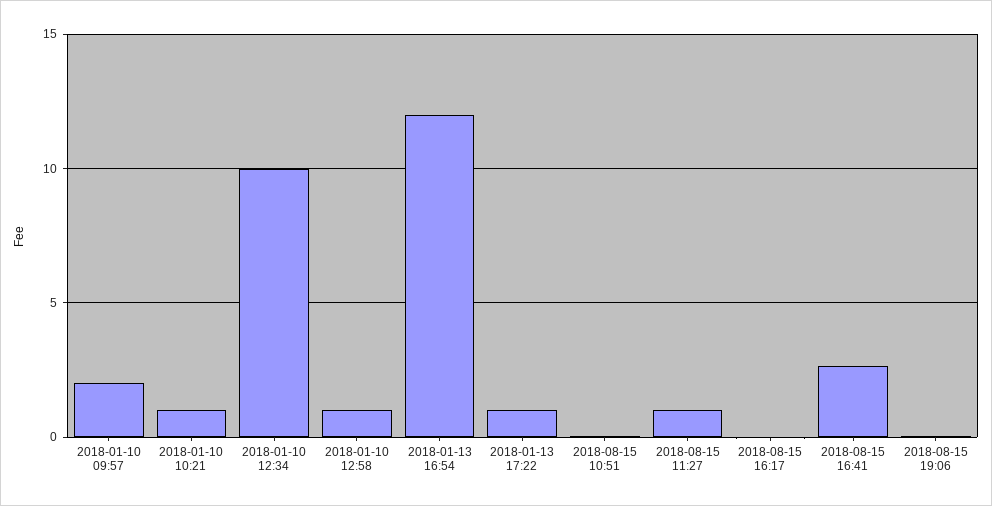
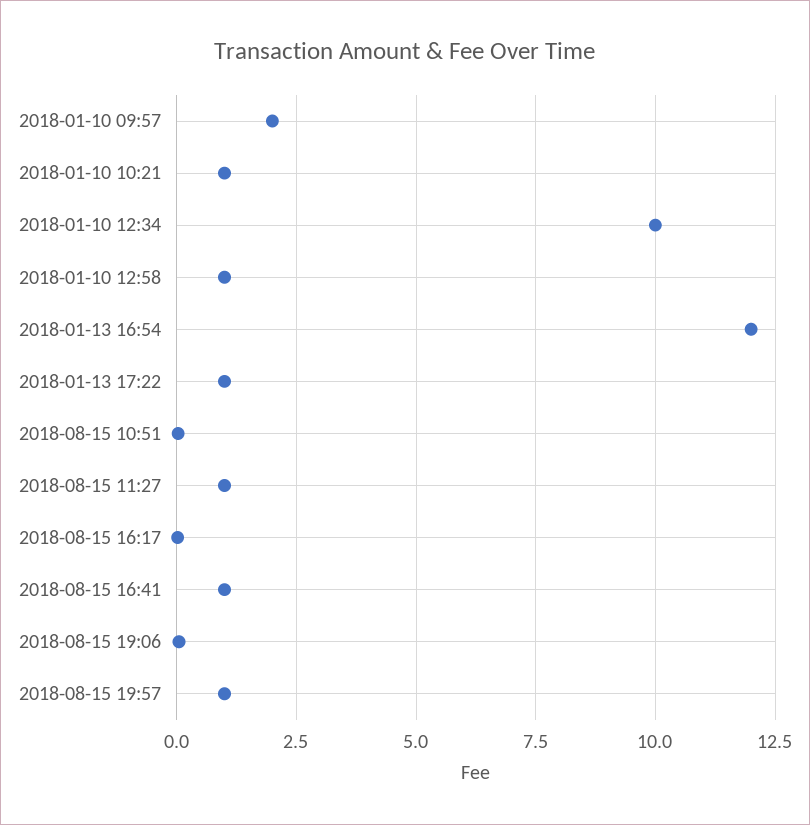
2018-08-15 16:41: 2.5 -> 1
2018-08-15 19:57: none -> 1

